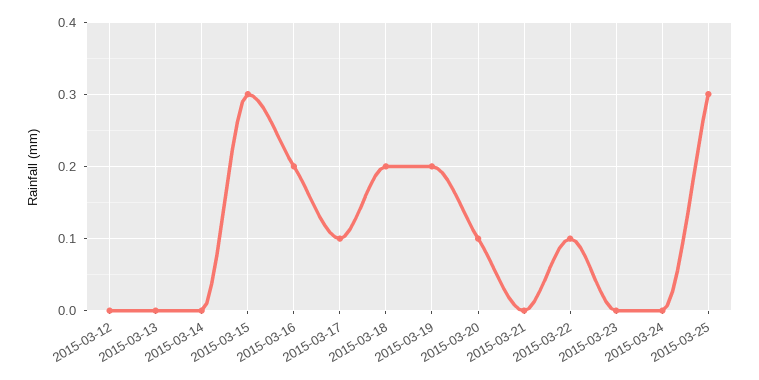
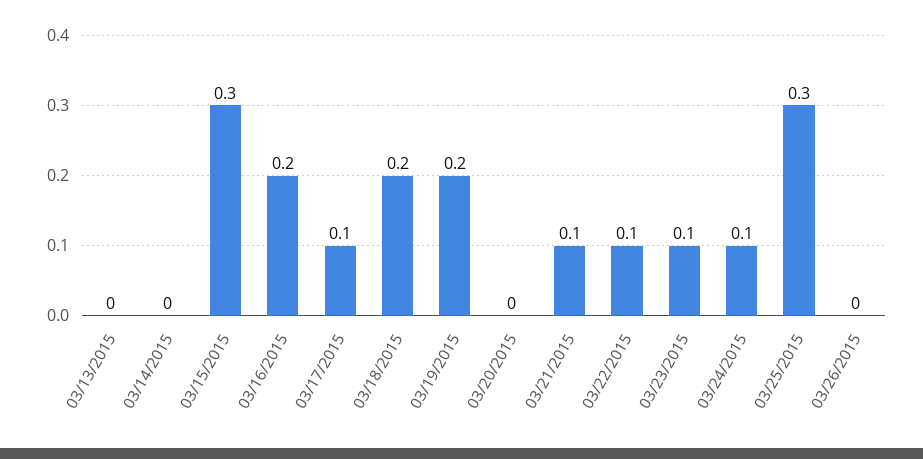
2015-03-12: 0 -> none
2015-03-20: 0.1 -> 0
2015-03-21: 0 -> 0.1
2015-03-23: 0 -> 0.1
2015-03-24: 0 -> 0.1
03/26/2015: none -> 0

